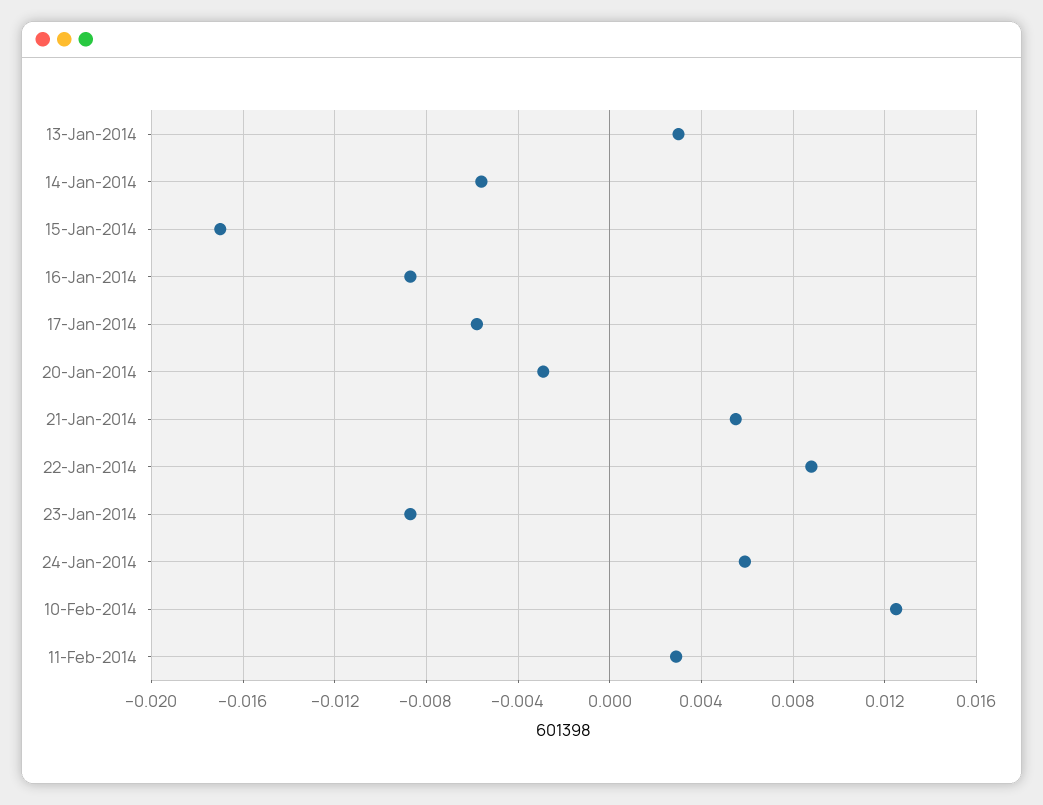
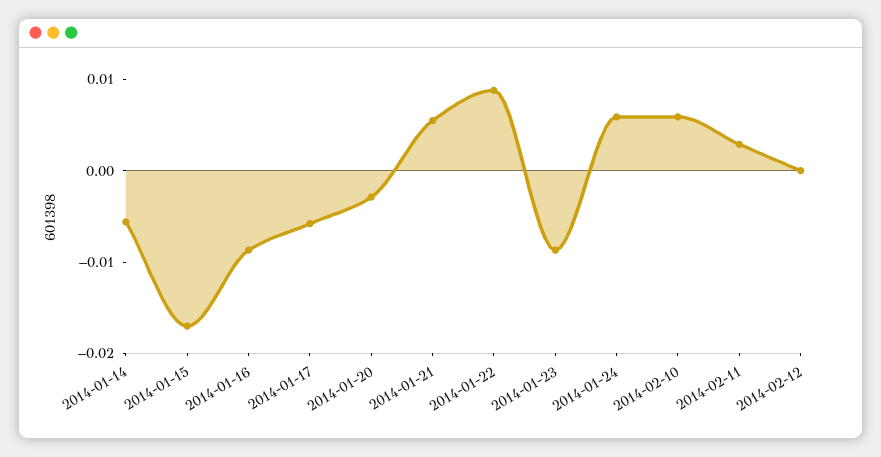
13-Jan-2014: 0.003 -> none
10-Feb-2014: 0.0125 -> 0.006
2014-02-12: none -> 0

